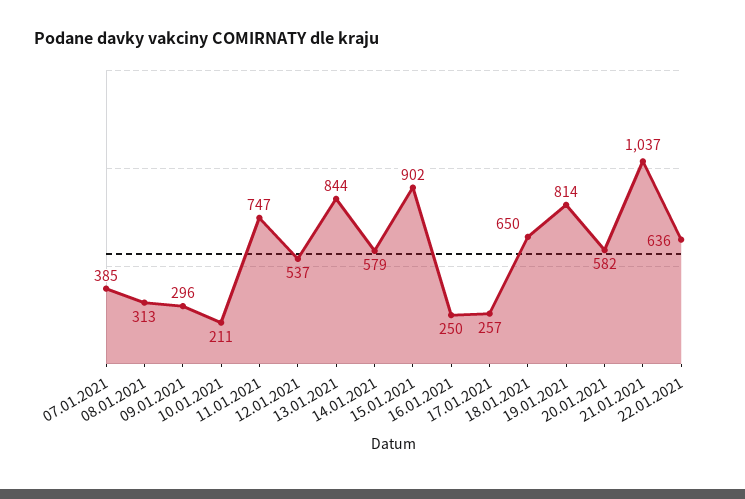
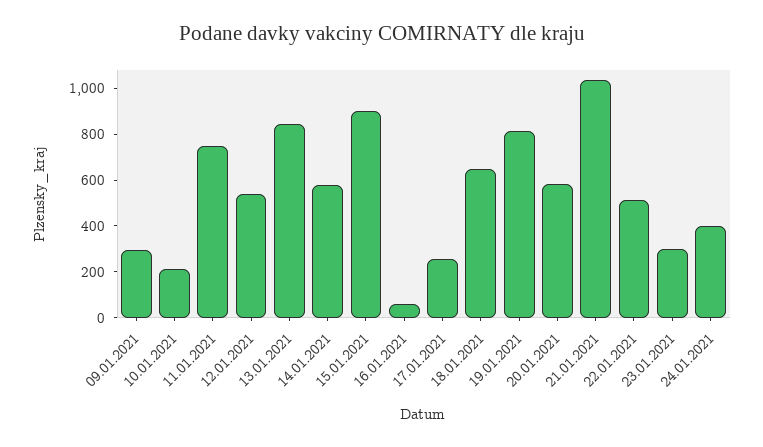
07.01.2021: 385 -> none
08.01.2021: 313 -> none
16.01.2021: 250 -> 50
22.01.2021: 636 -> 500
23.01.2021: none -> 300
24.01.2021: none -> 400

